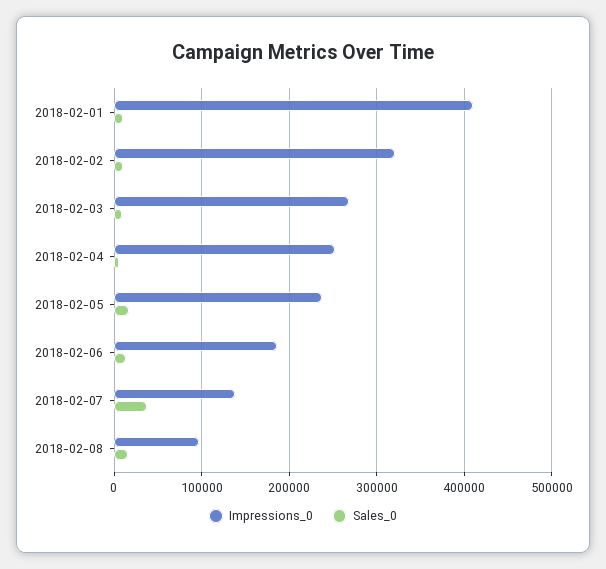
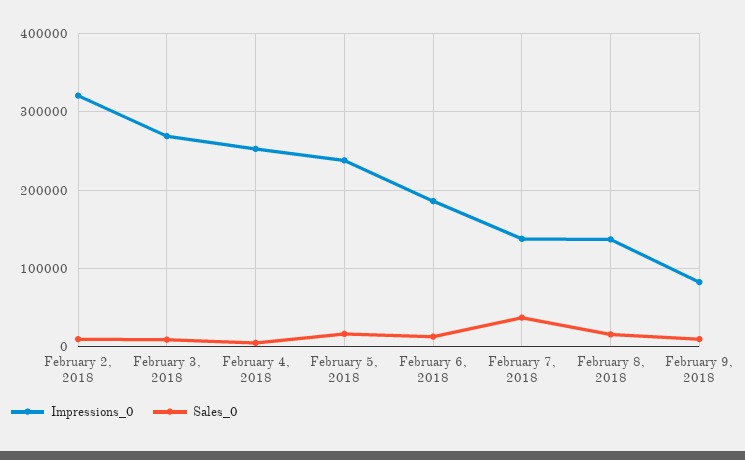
Impressions_0, 2018-02-01: 410000 -> none
Sales_0, 2018-02-01: 10000 -> none
Impressions_0, 2018-02-08: 100000 -> 140000
Impressions_0, February 9, 2018: none -> 80000
Sales_0, February 9, 2018: none -> 10000

